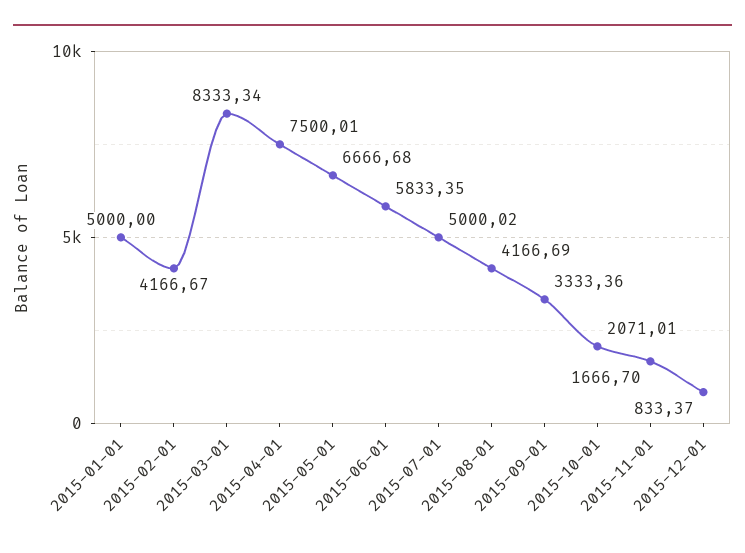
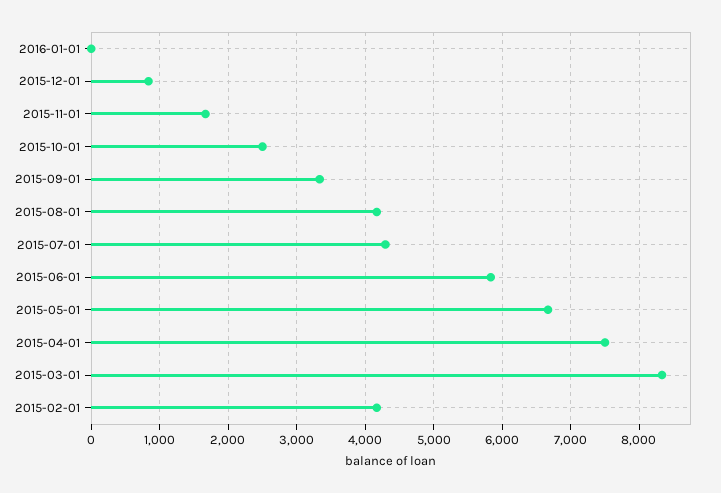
2015-01-01: 5000 -> none
2015-07-01: 5000.02 -> 4300
2015-10-01: 2071.01 -> 2500
2016-01-01: none -> 0

